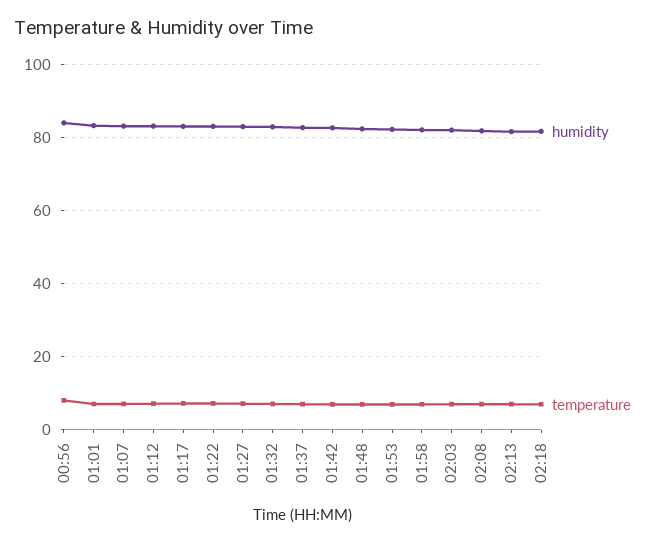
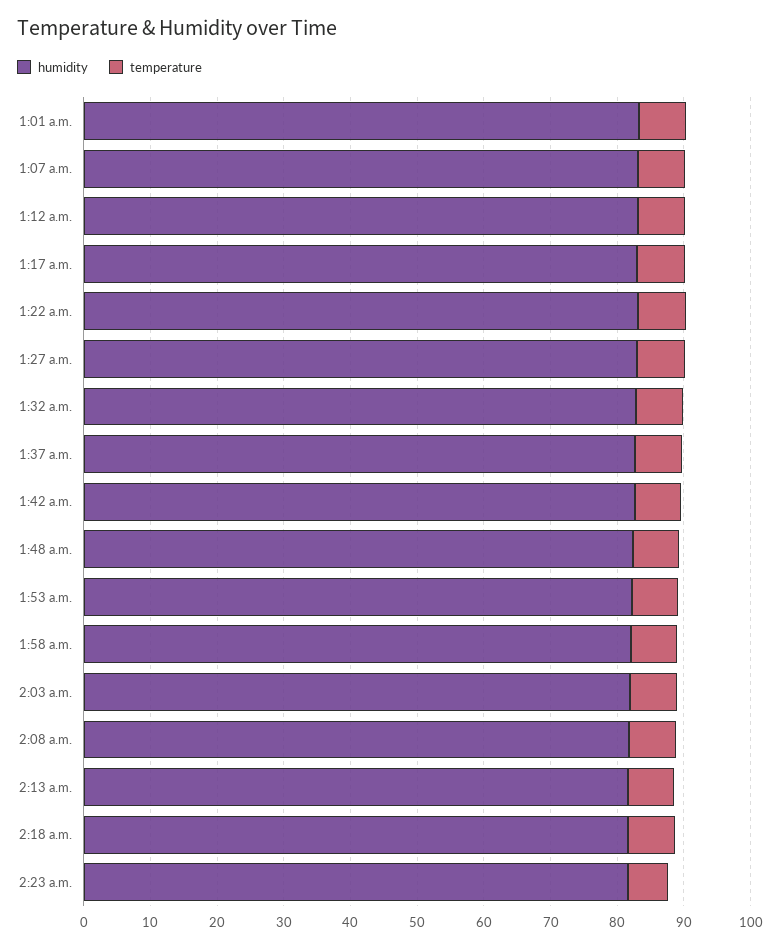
humidity, 00:56: 84 -> none
temperature, 00:56: 8 -> none
humidity, 2:23 a.m.: none -> 82
temperature, 2:23 a.m.: none -> 6

